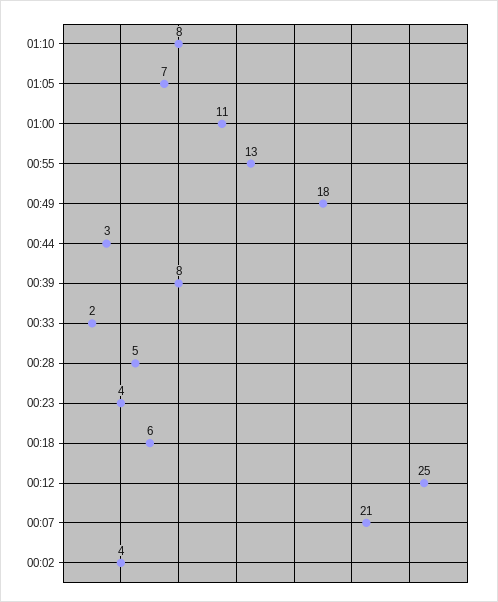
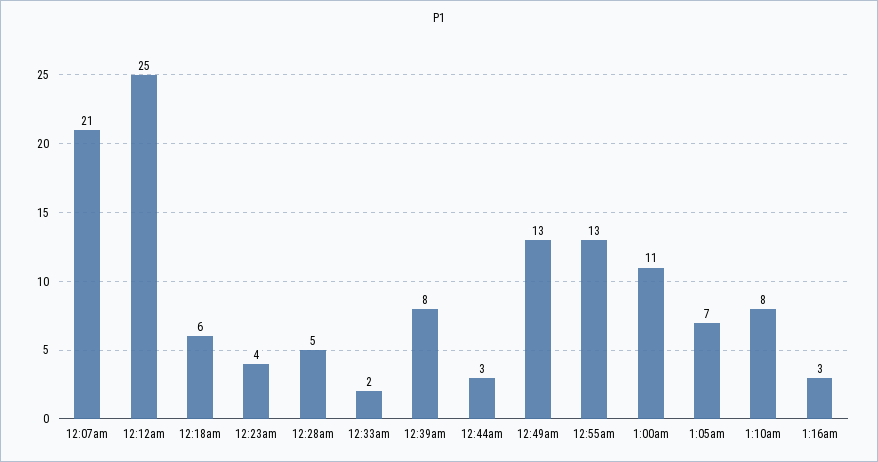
00:49: 18 -> 13
00:02: 4 -> none
1:16am: none -> 3

